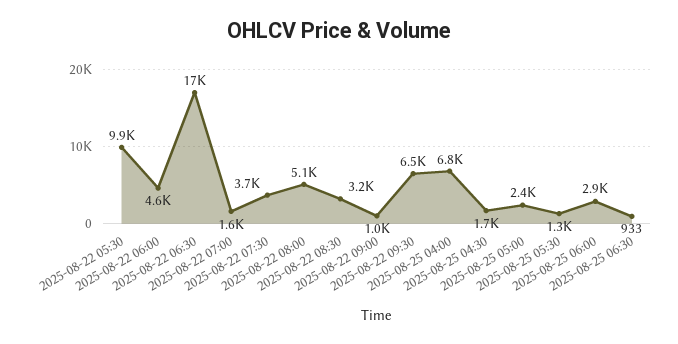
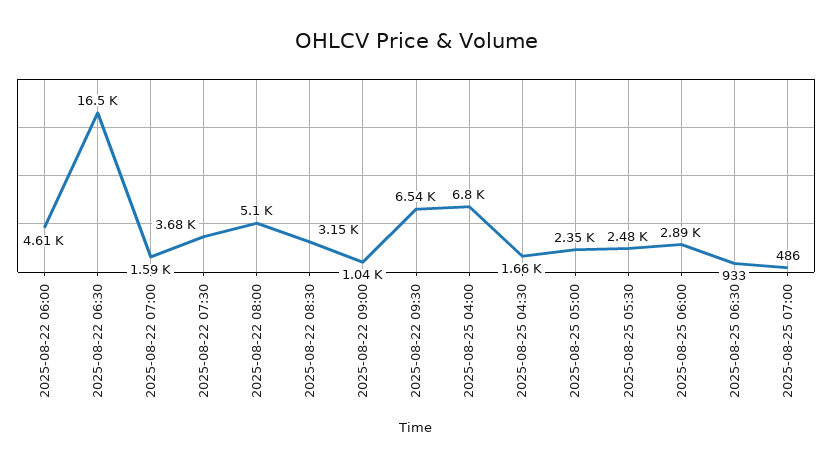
2025-08-22 05:30: 9900 -> none
2025-08-25 05:30: 1300 -> 2480
2025-08-25 07:00: none -> 486

